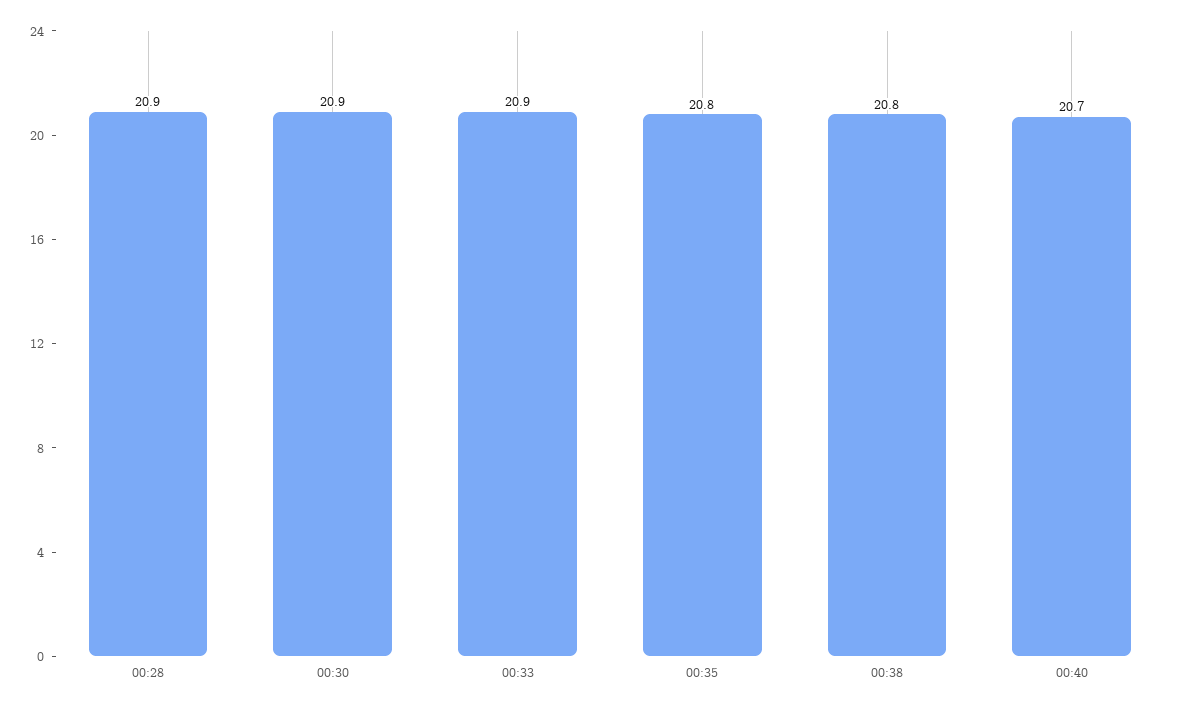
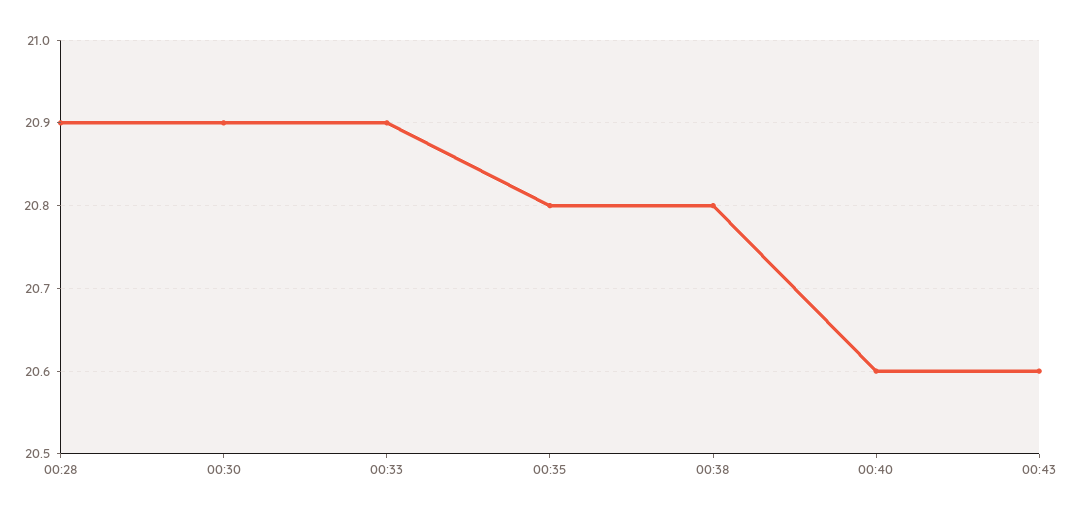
00:40: 20.7 -> 20.6
00:43: none -> 20.6

